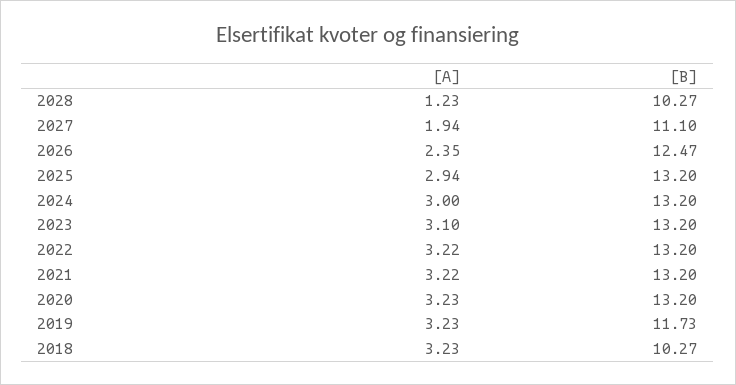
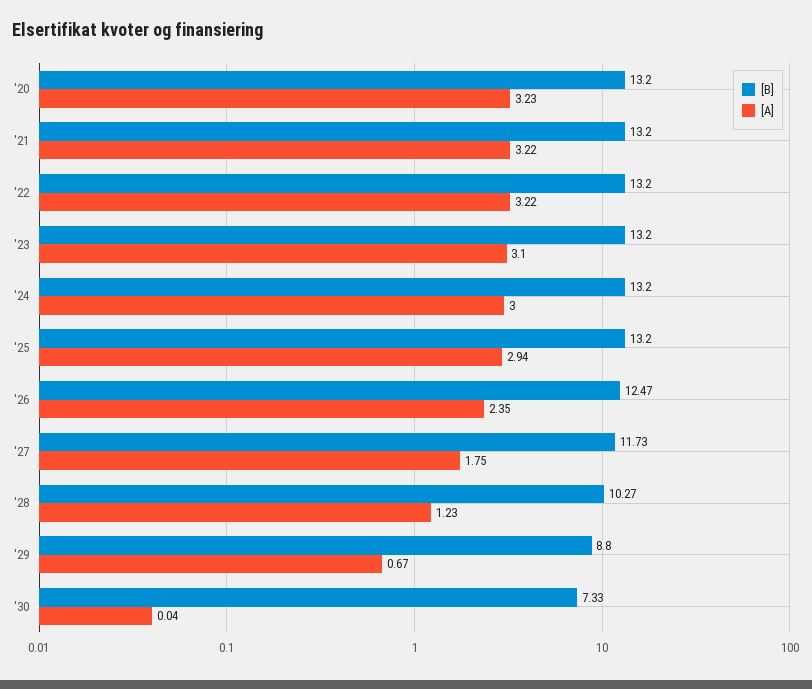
[A], 2027: 1.94 -> 1.75
[B], 2027: 11.1 -> 11.73
[A], 2019: 3.23 -> none
[B], 2019: 11.73 -> none
[A], 2018: 3.23 -> none
[B], 2018: 10.27 -> none
[B], '29: none -> 8.8
[A], '29: none -> 0.67
[B], '30: none -> 7.33
[A], '30: none -> 0.04

